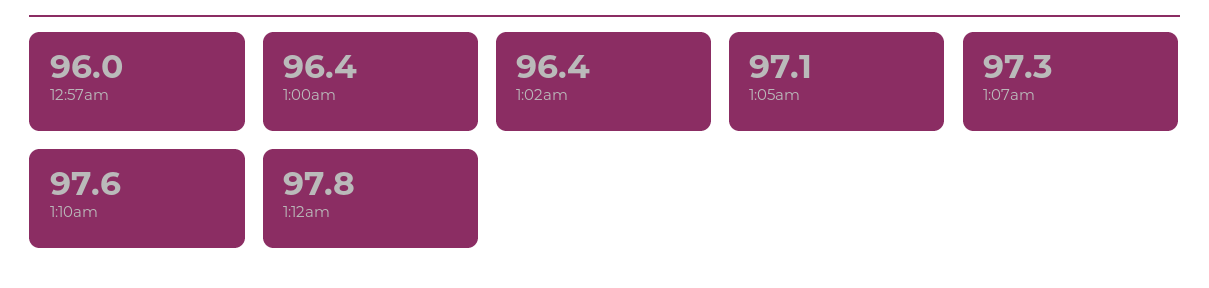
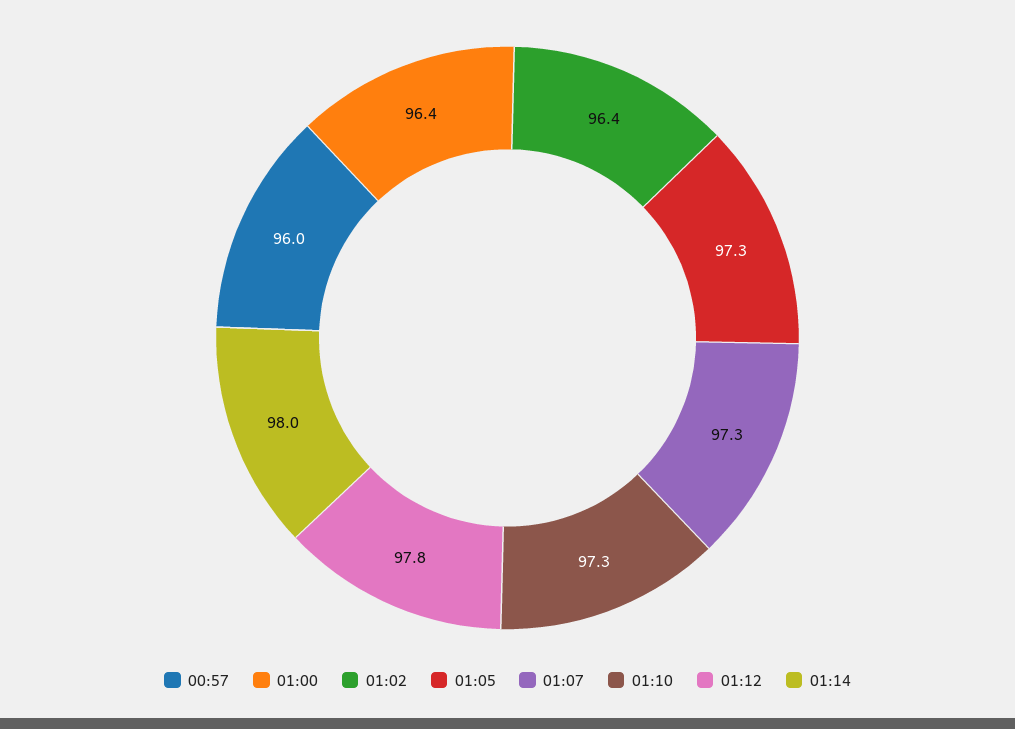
1:05am: 97.1 -> 97.3
1:10am: 97.6 -> 97.3
01:14: none -> 98

